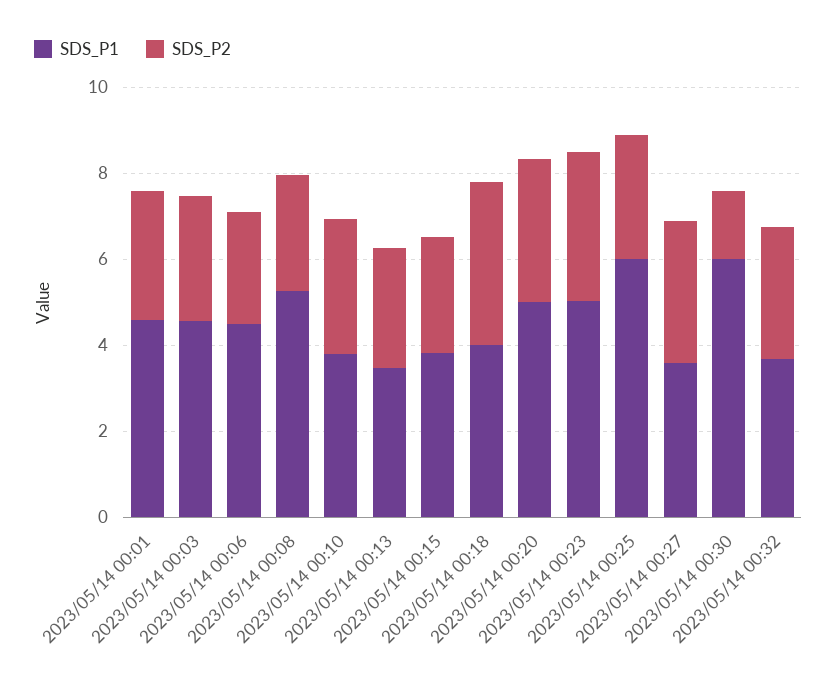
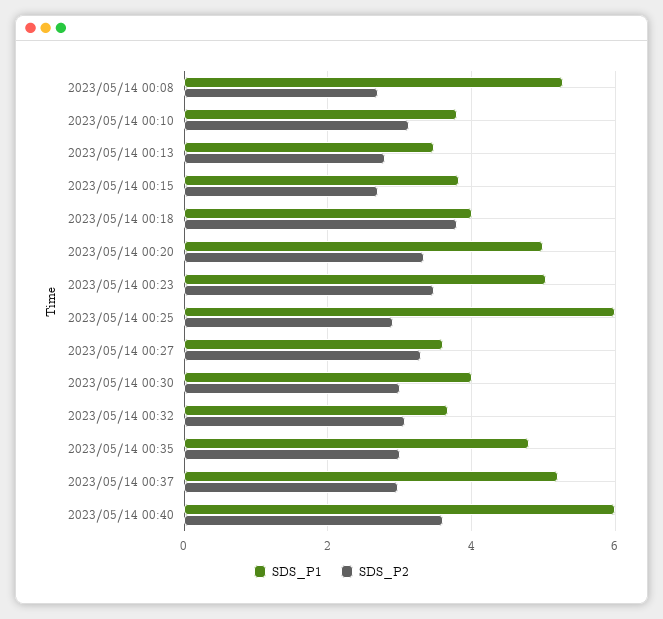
SDS_P1, 2023/05/14 00:01: 4.5 -> none
SDS_P2, 2023/05/14 00:01: 3 -> none
SDS_P1, 2023/05/14 00:03: 4.5 -> none
SDS_P2, 2023/05/14 00:03: 3 -> none
SDS_P1, 2023/05/14 00:06: 4.5 -> none
SDS_P2, 2023/05/14 00:06: 2.5 -> none
SDS_P1, 2023/05/14 00:30: 6 -> 4
SDS_P2, 2023/05/14 00:30: 1.5 -> 3
SDS_P1, 2023/05/14 00:35: none -> 4.8
SDS_P2, 2023/05/14 00:35: none -> 3
SDS_P1, 2023/05/14 00:37: none -> 5.2
SDS_P2, 2023/05/14 00:37: none -> 3
SDS_P1, 2023/05/14 00:40: none -> 6
SDS_P2, 2023/05/14 00:40: none -> 3.6

